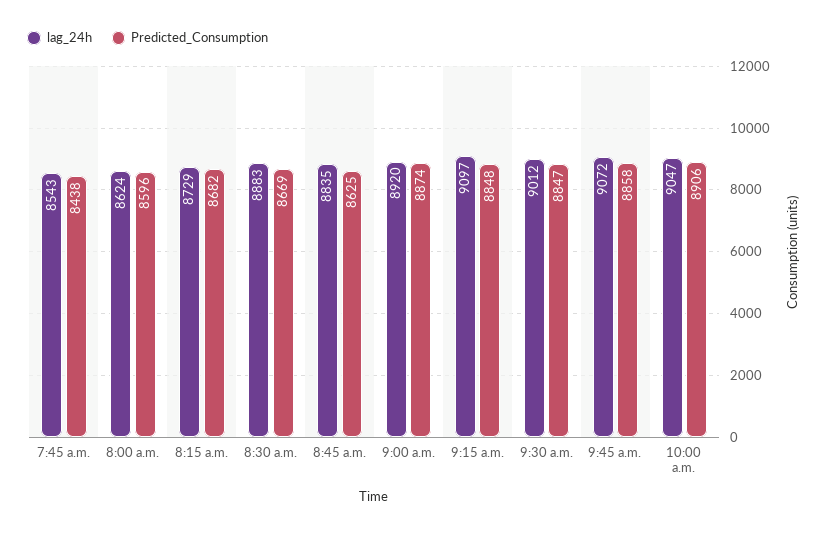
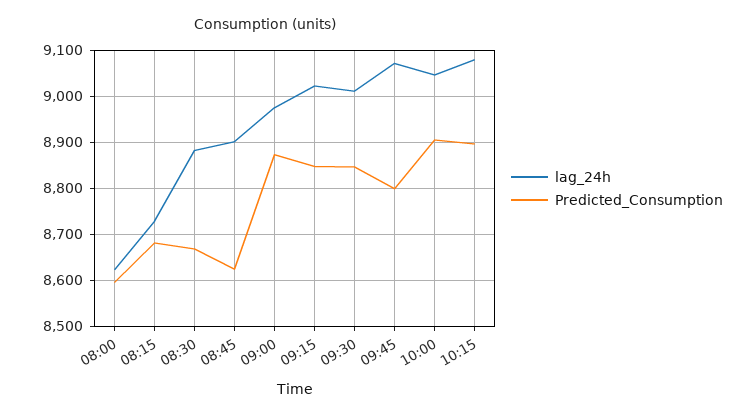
lag_24h, 7:45 a.m.: 8543 -> none
Predicted_Consumption, 7:45 a.m.: 8438 -> none
lag_24h, 8:45 a.m.: 8835 -> 8900
lag_24h, 9:00 a.m.: 8920 -> 8980
lag_24h, 9:15 a.m.: 9097 -> 9020
Predicted_Consumption, 9:45 a.m.: 8858 -> 8800
lag_24h, 10:15: none -> 9080
Predicted_Consumption, 10:15: none -> 8900

